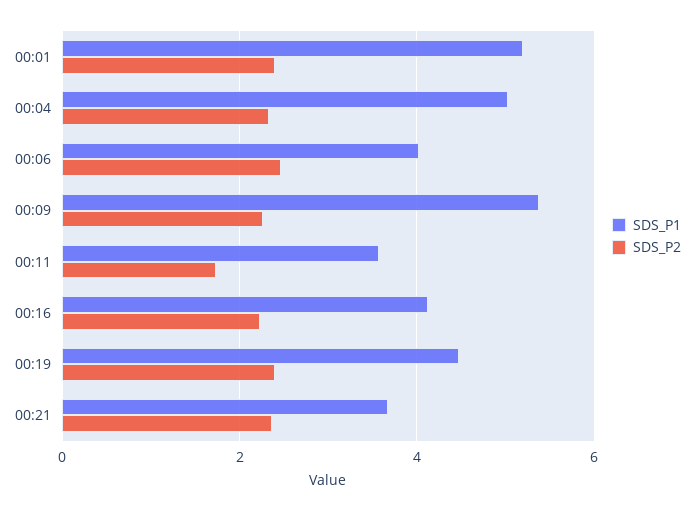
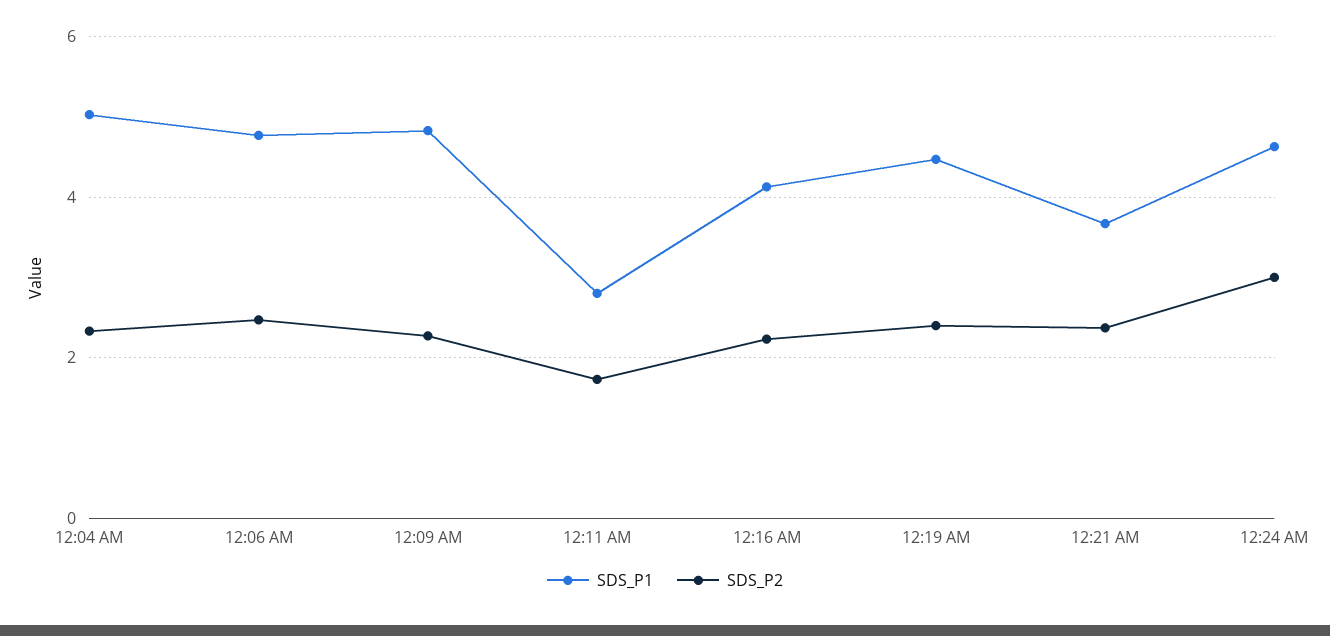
SDS_P1, 00:01: 5.2 -> none
SDS_P2, 00:01: 2.4 -> none
SDS_P1, 00:06: 4 -> 4.8
SDS_P1, 00:09: 5.4 -> 4.8
SDS_P1, 00:11: 3.6 -> 2.8
SDS_P1, 12:24 AM: none -> 4.6
SDS_P2, 12:24 AM: none -> 3

